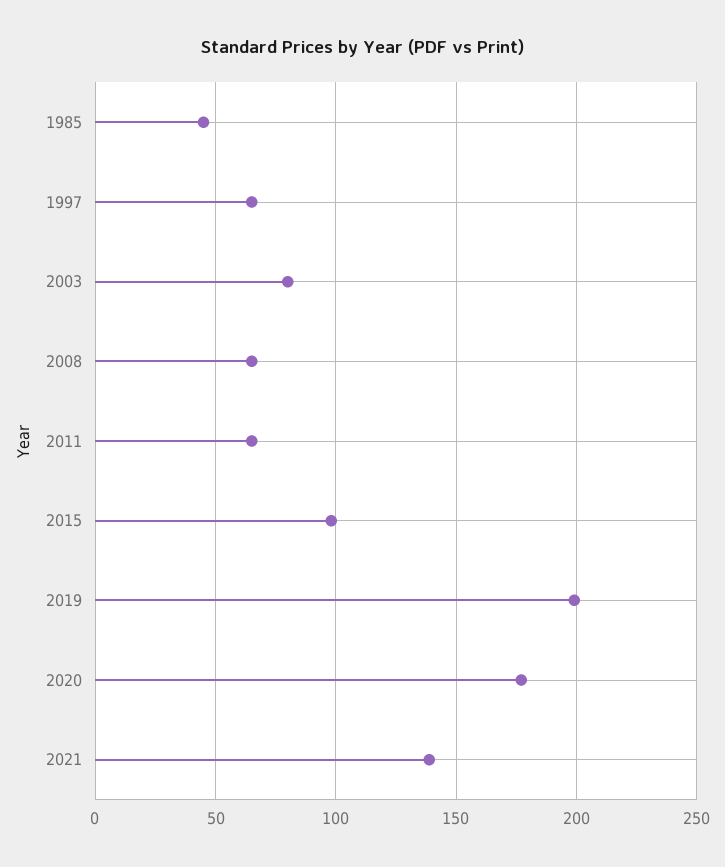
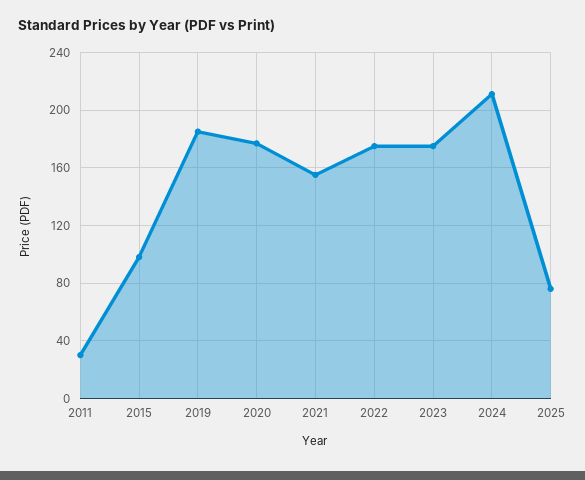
1985: 45 -> none
1997: 65 -> none
2003: 80 -> none
2008: 65 -> none
2011: 65 -> 30
2019: 200 -> 185
2021: 140 -> 155
2022: none -> 175
2023: none -> 175
2024: none -> 210
2025: none -> 75

